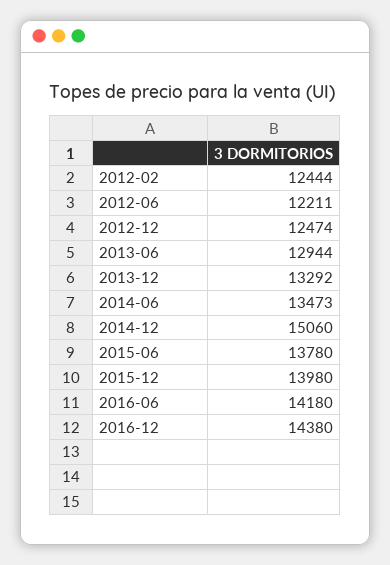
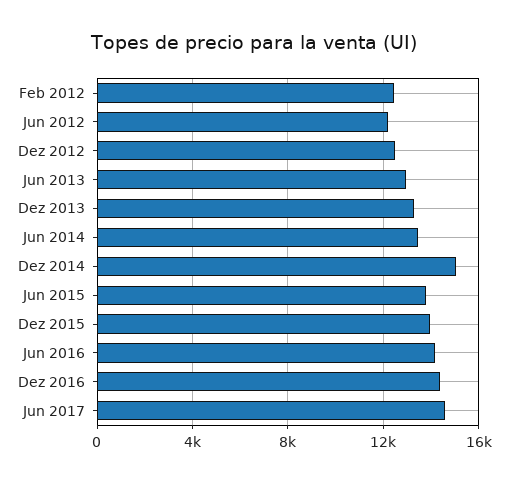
Jun 2017: none -> 14500

